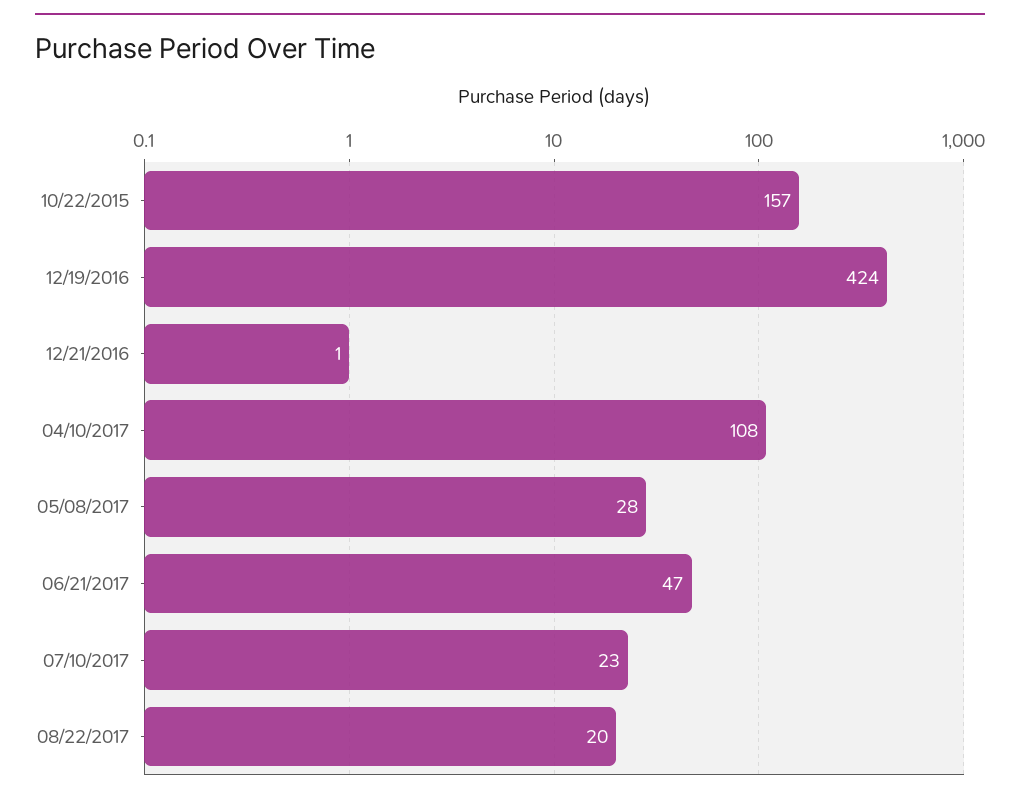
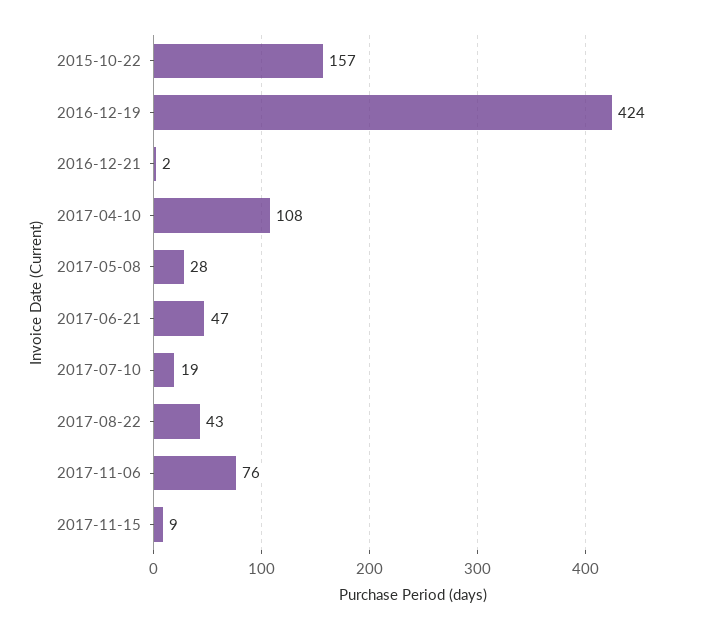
12/21/2016: 1 -> 2
07/10/2017: 23 -> 19
08/22/2017: 20 -> 43
2017-11-06: none -> 76
2017-11-15: none -> 9

